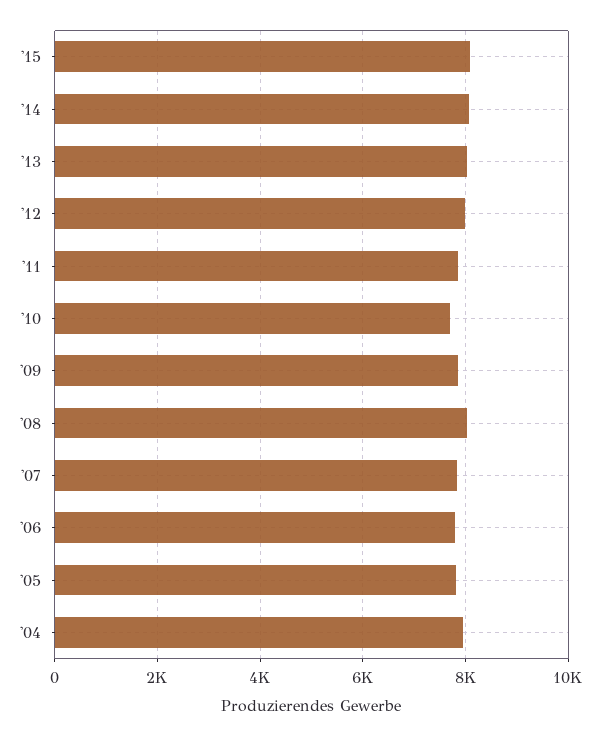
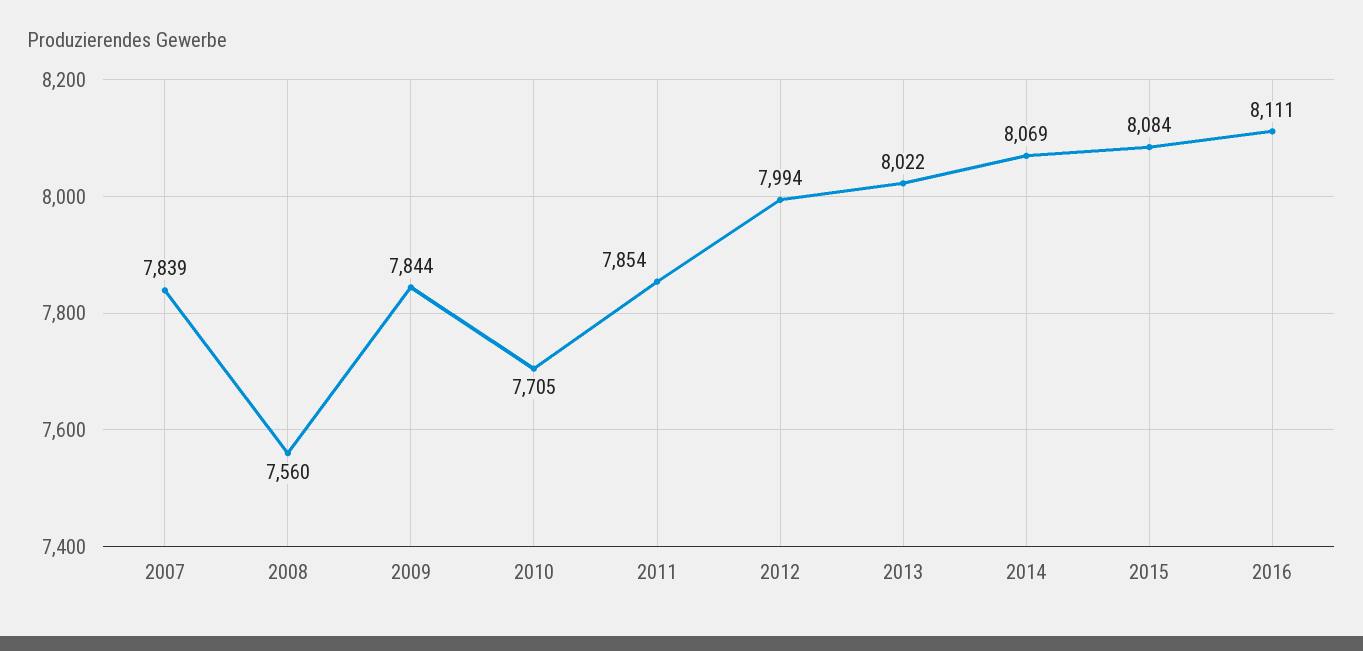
'08: 8000 -> 7560
'06: 7800 -> none
'05: 7800 -> none
'04: 8000 -> none
2016: none -> 8111

